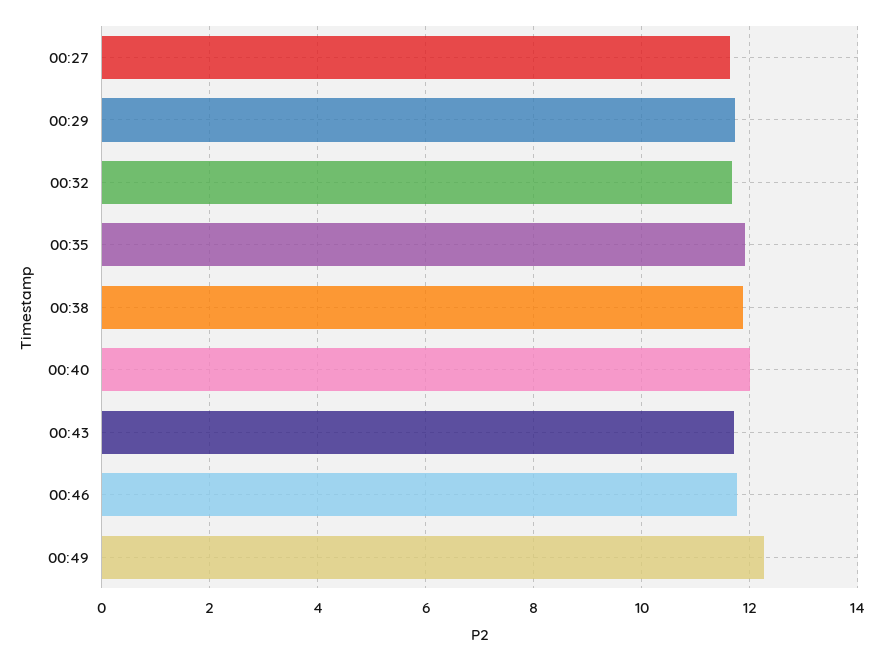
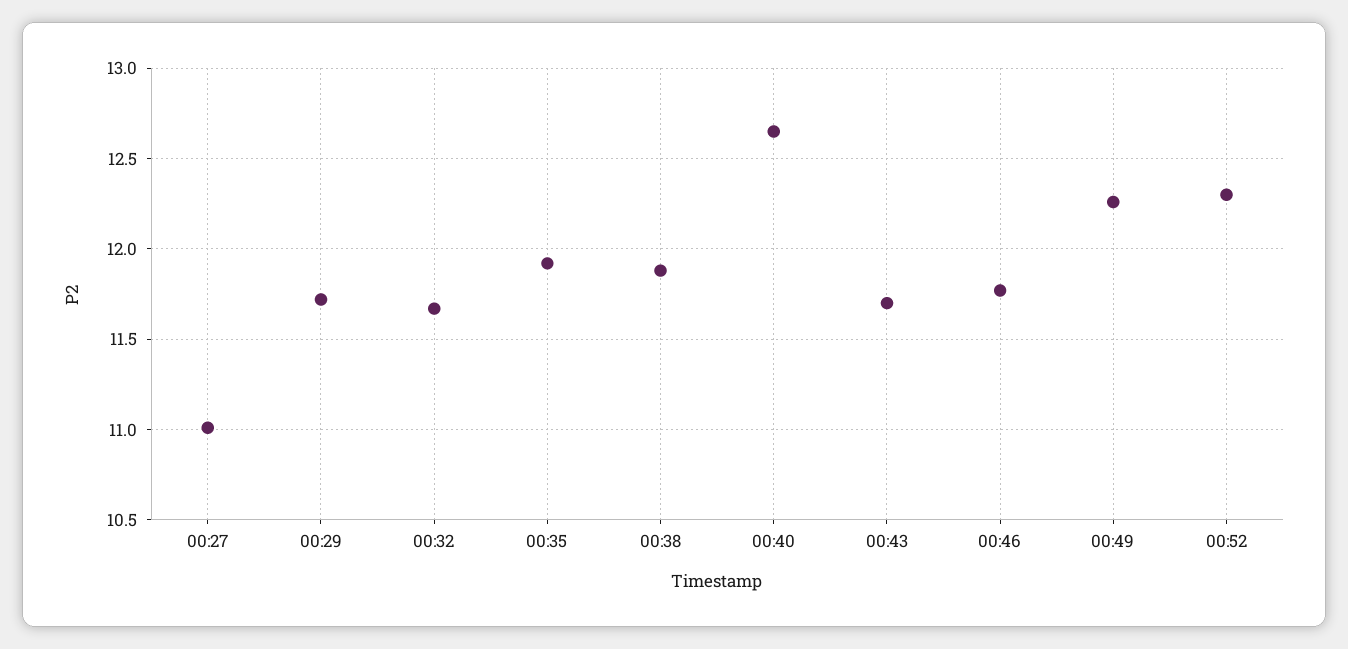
00:27: 11.6 -> 11
00:40: 12 -> 12.65
00:52: none -> 12.3

